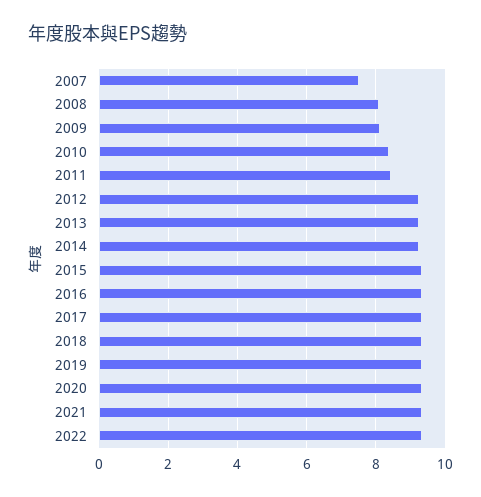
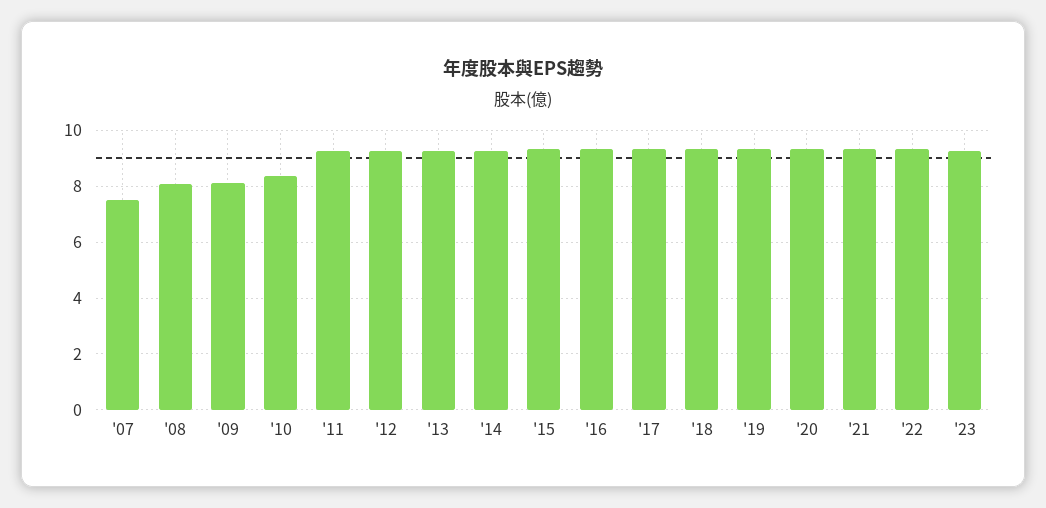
2011: 8.4 -> 9.25
'23: none -> 9.25

